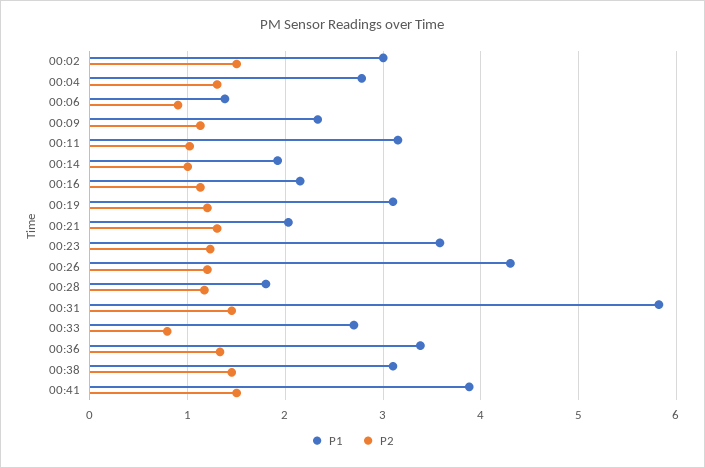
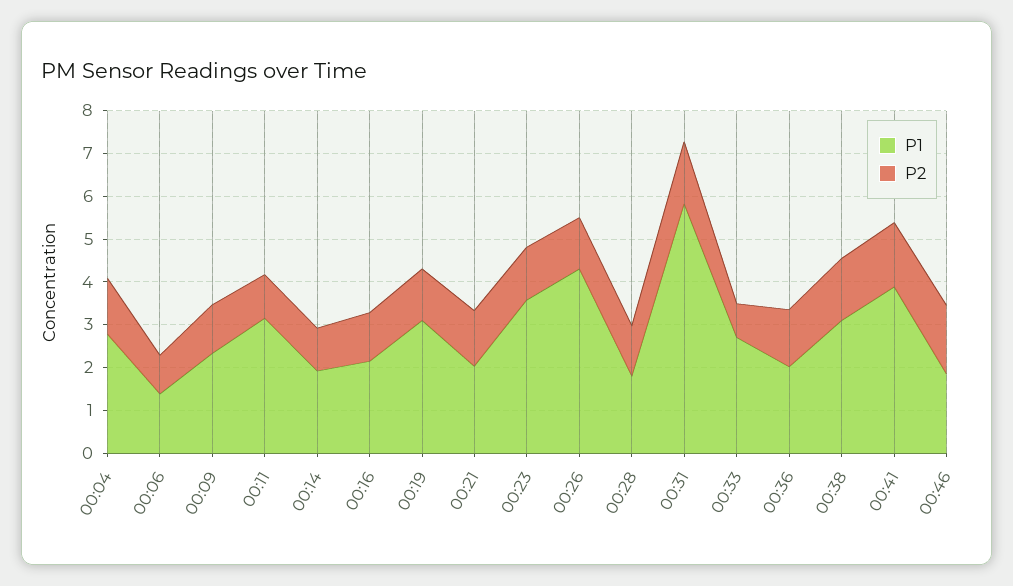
P1, 00:02: 3 -> none
P2, 00:02: 1.5 -> none
P1, 00:36: 3.4 -> 2
P1, 00:46: none -> 1.8
P2, 00:46: none -> 1.6

